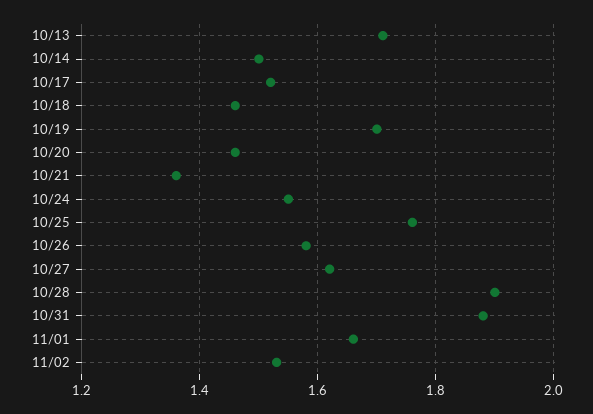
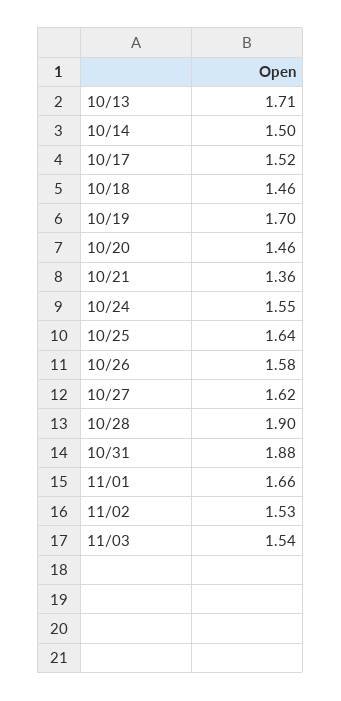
10/25: 1.75 -> 1.64
11/03: none -> 1.54

